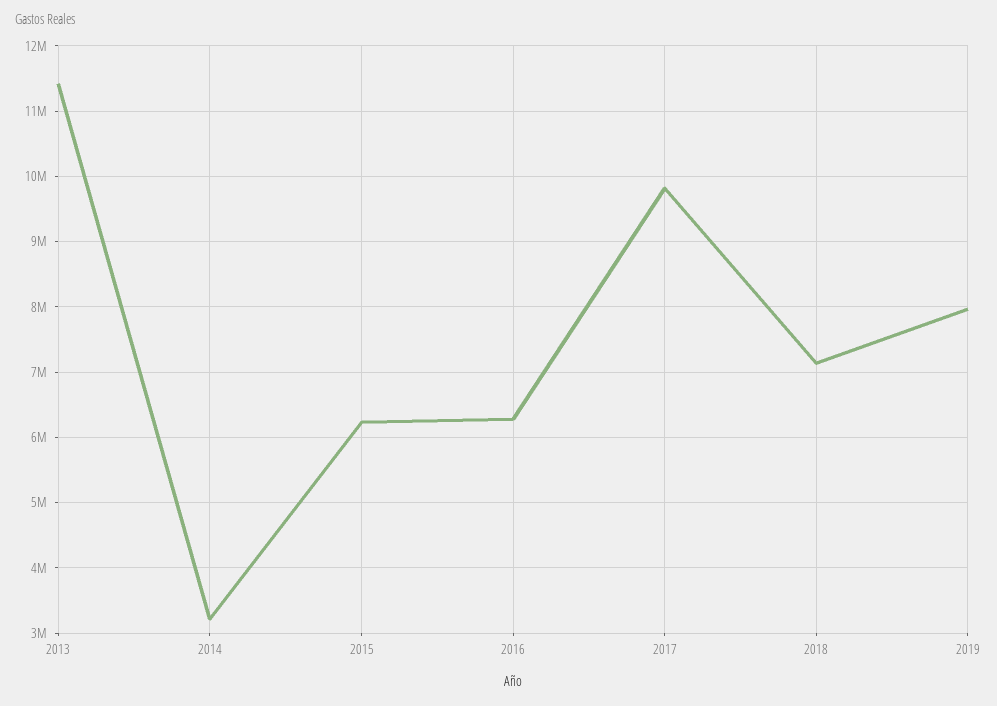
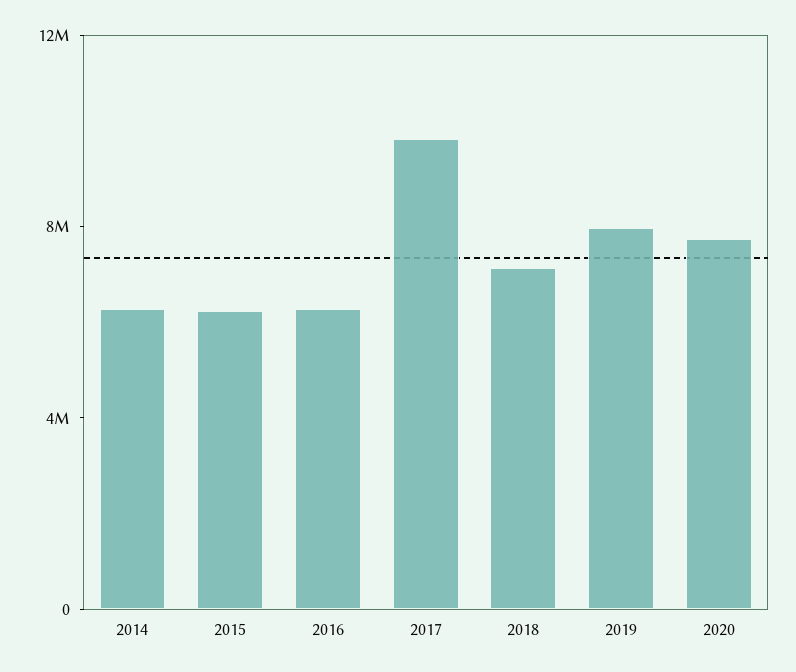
2013: 11400000 -> none
2014: 3200000 -> 6000000
2020: none -> 8000000

